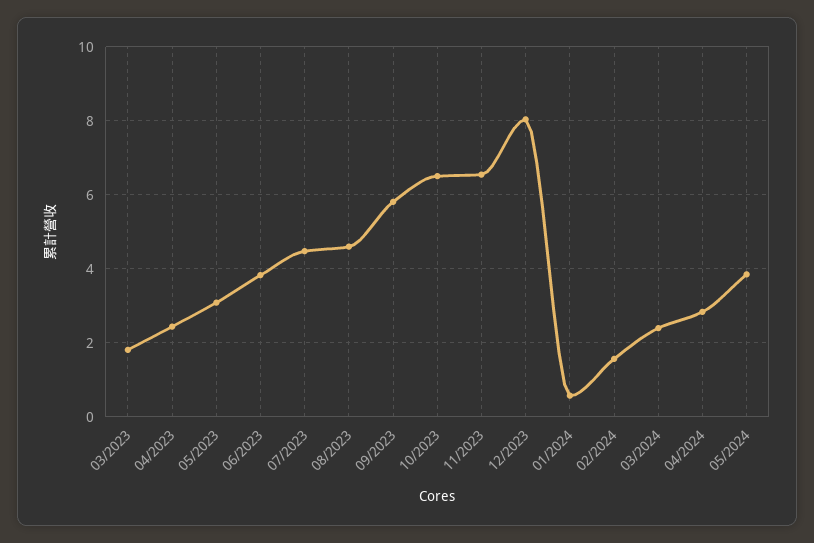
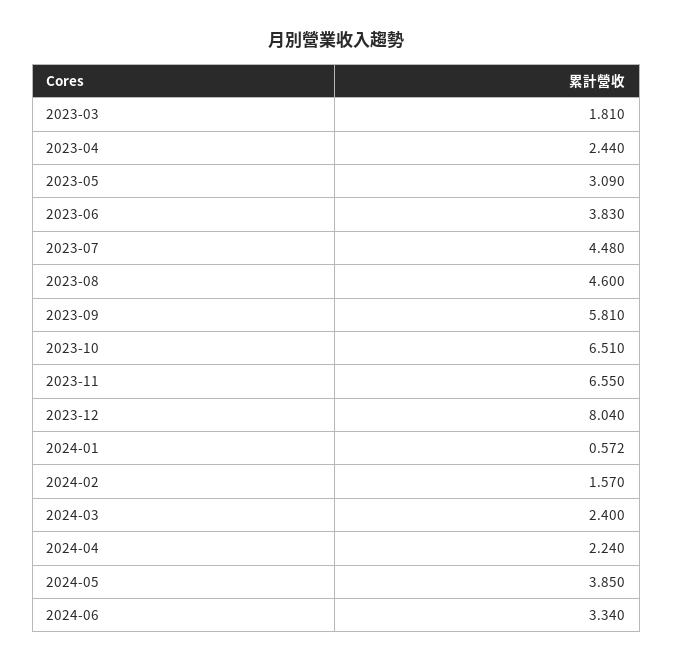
04/2024: 2.8 -> 2.24
2024-06: none -> 3.34

